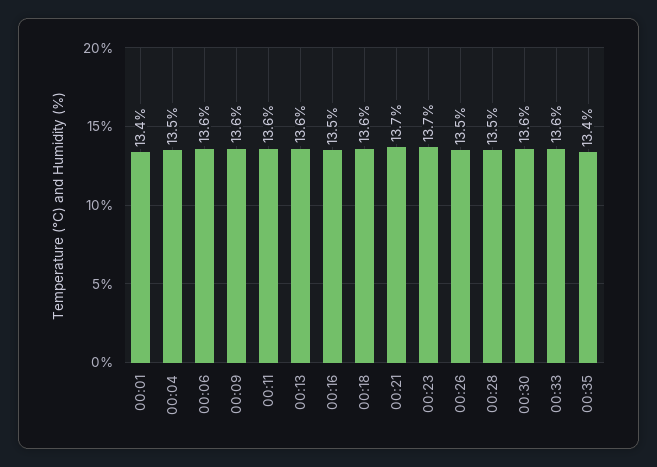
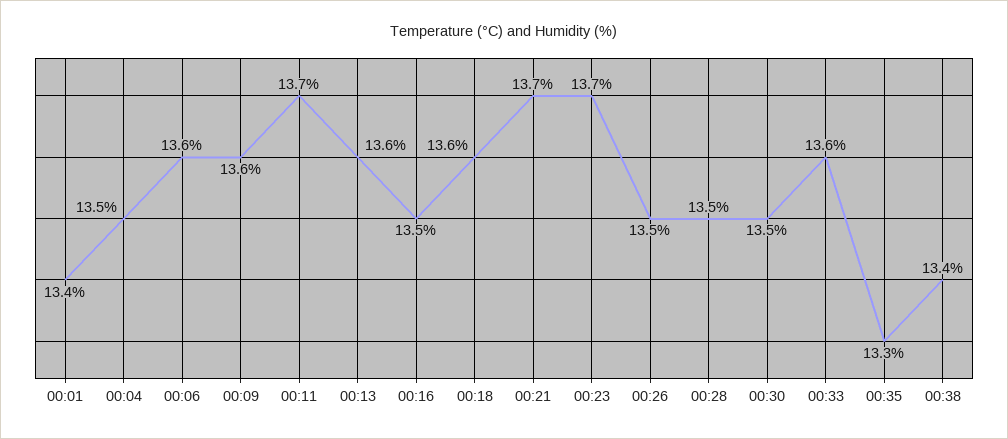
00:11: 13.6 -> 13.7
00:30: 13.6 -> 13.5
00:35: 13.4 -> 13.3
00:38: none -> 13.4

